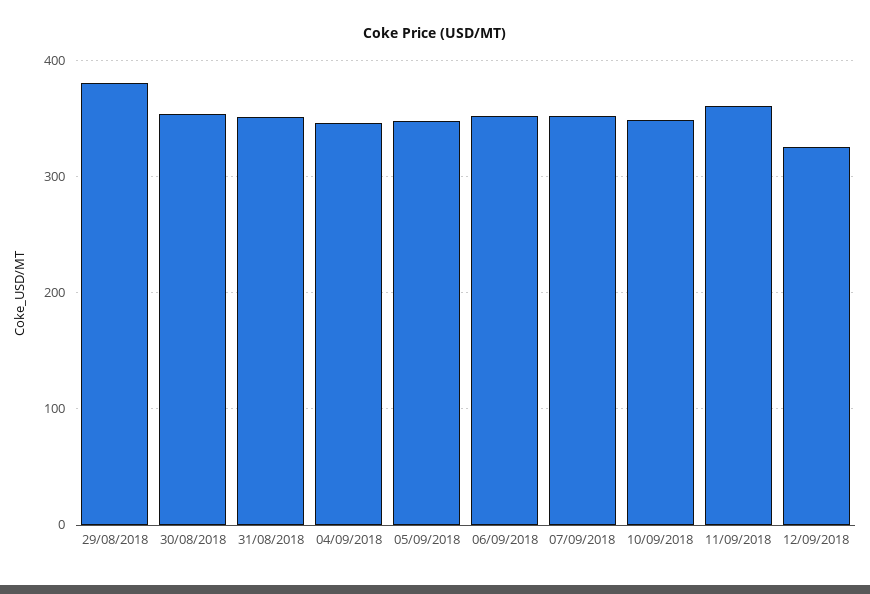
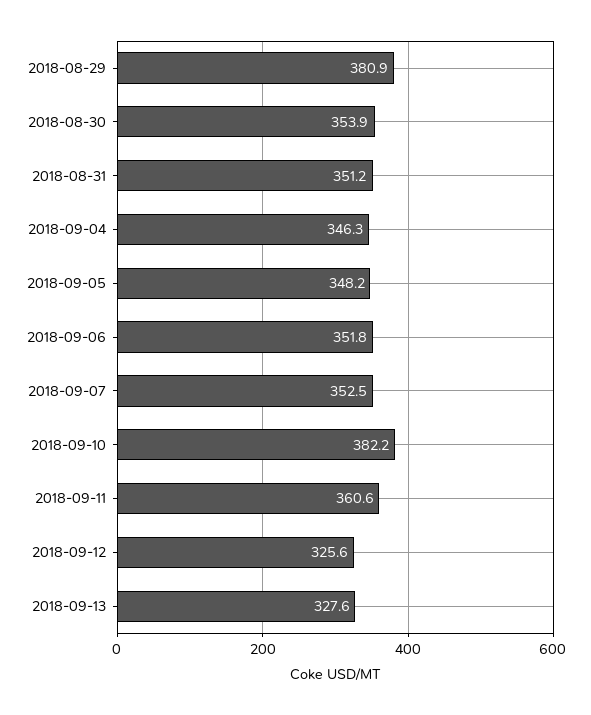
10/09/2018: 350 -> 382.2
2018-09-13: none -> 327.6

